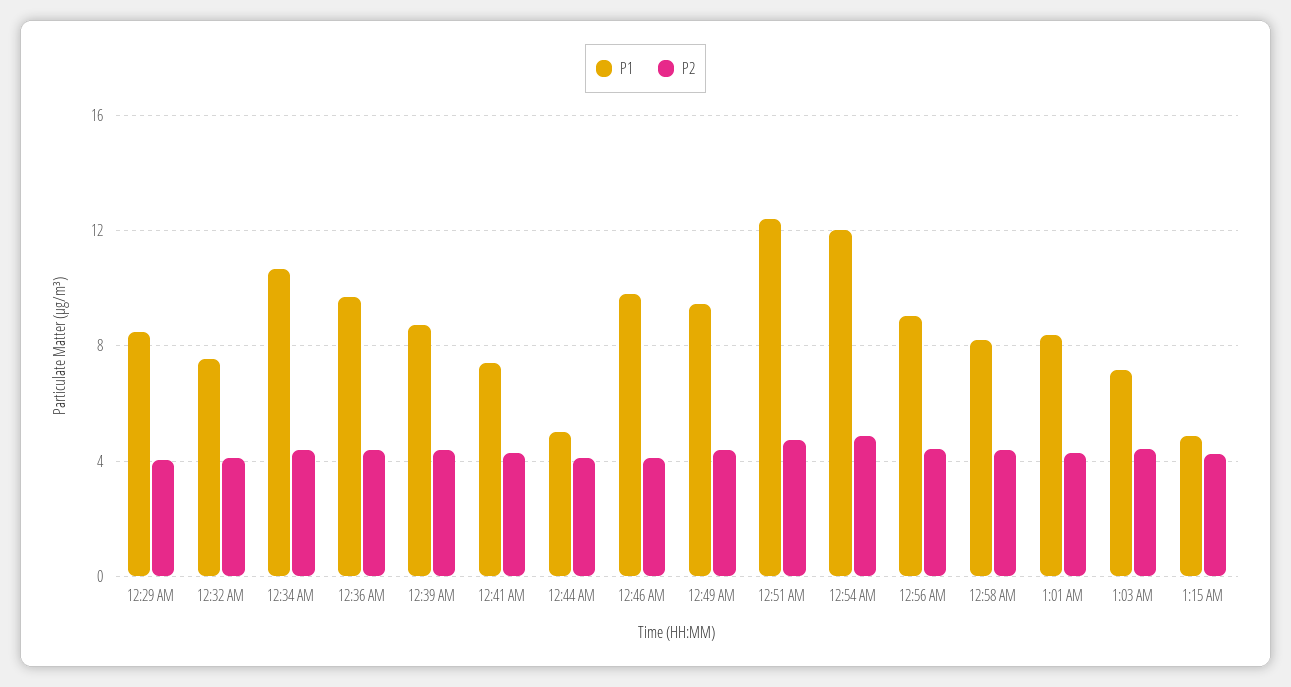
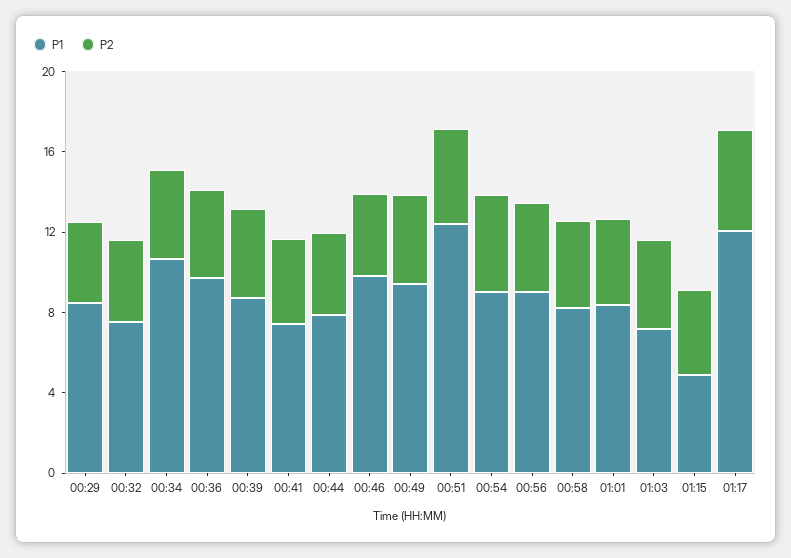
P1, 12:44 AM: 5 -> 8
P1, 12:54 AM: 12 -> 9
P1, 01:17: none -> 12
P2, 01:17: none -> 5

